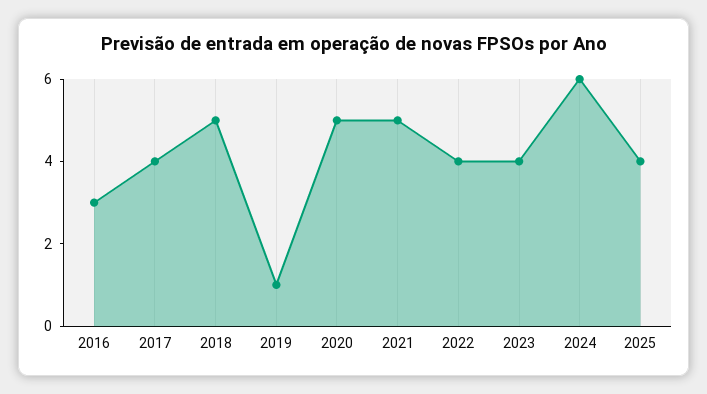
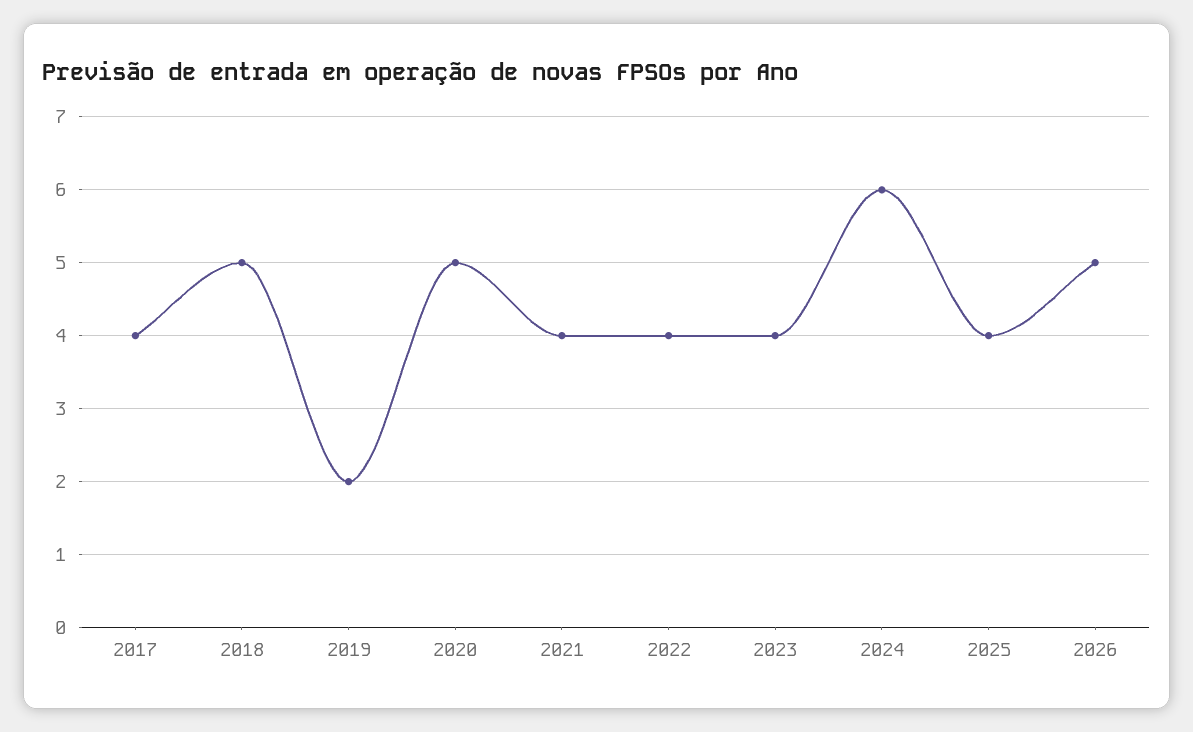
2016: 3 -> none
2019: 1 -> 2
2021: 5 -> 4
2026: none -> 5

